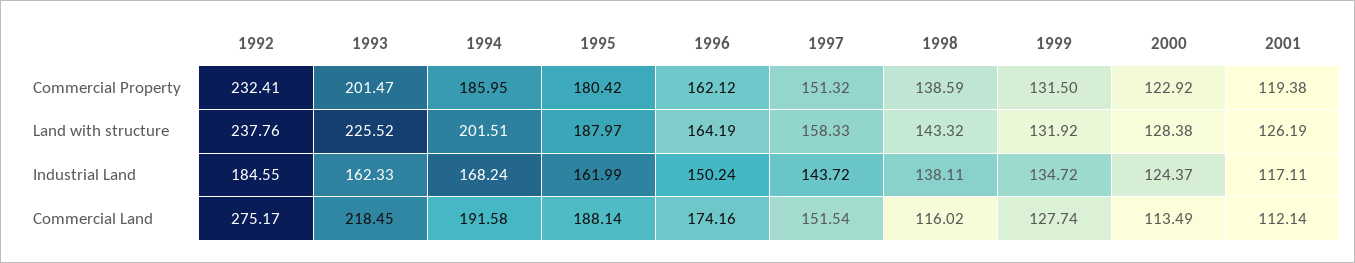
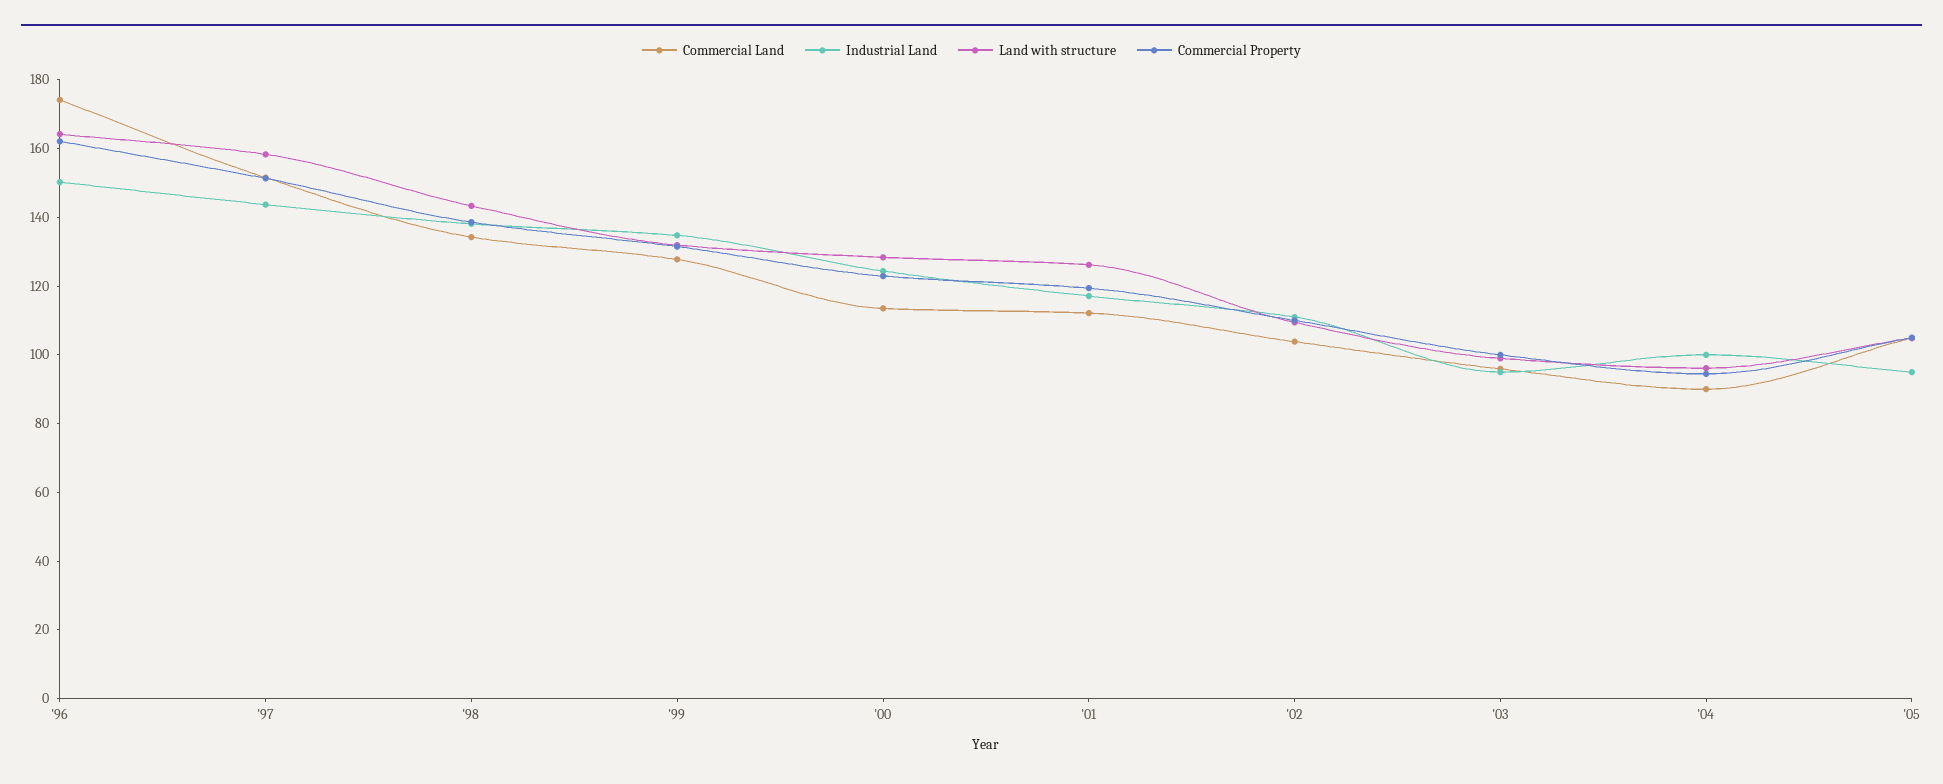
Commercial Property, 1992: 232.41 -> none
Commercial Property, 1993: 201.47 -> none
Commercial Property, 1994: 185.95 -> none
Commercial Property, 1995: 180.42 -> none
Land with structure, 1992: 237.76 -> none
Land with structure, 1993: 225.52 -> none
Land with structure, 1994: 201.51 -> none
Land with structure, 1995: 187.97 -> none
Industrial Land, 1992: 184.55 -> none
Industrial Land, 1993: 162.33 -> none
Industrial Land, 1994: 168.24 -> none
Industrial Land, 1995: 161.99 -> none
Commercial Land, 1992: 275.17 -> none
Commercial Land, 1993: 218.45 -> none
Commercial Land, 1994: 191.58 -> none
Commercial Land, 1995: 188.14 -> none
Commercial Land, 1998: 116.02 -> 135
Commercial Land, '02: none -> 105
Industrial Land, '02: none -> 110
Land with structure, '02: none -> 110
Commercial Property, '02: none -> 110
Commercial Land, '03: none -> 95
Industrial Land, '03: none -> 95
Land with structure, '03: none -> 100
Commercial Property, '03: none -> 100
Commercial Land, '04: none -> 90
Industrial Land, '04: none -> 100
Land with structure, '04: none -> 95
Commercial Property, '04: none -> 95
Commercial Land, '05: none -> 105
Industrial Land, '05: none -> 95
Land with structure, '05: none -> 105
Commercial Property, '05: none -> 105

